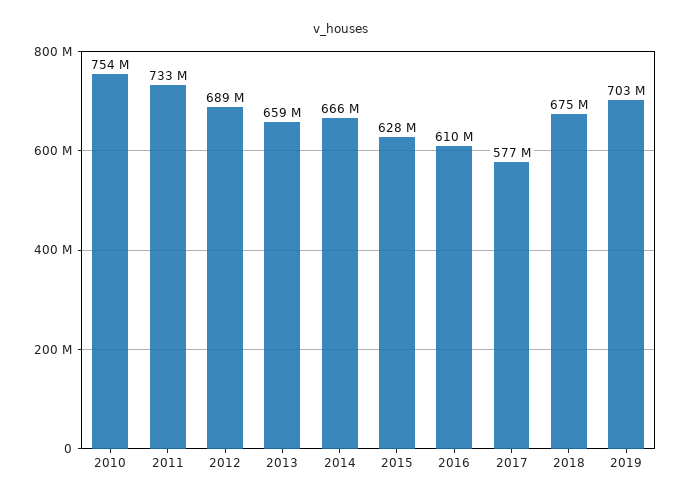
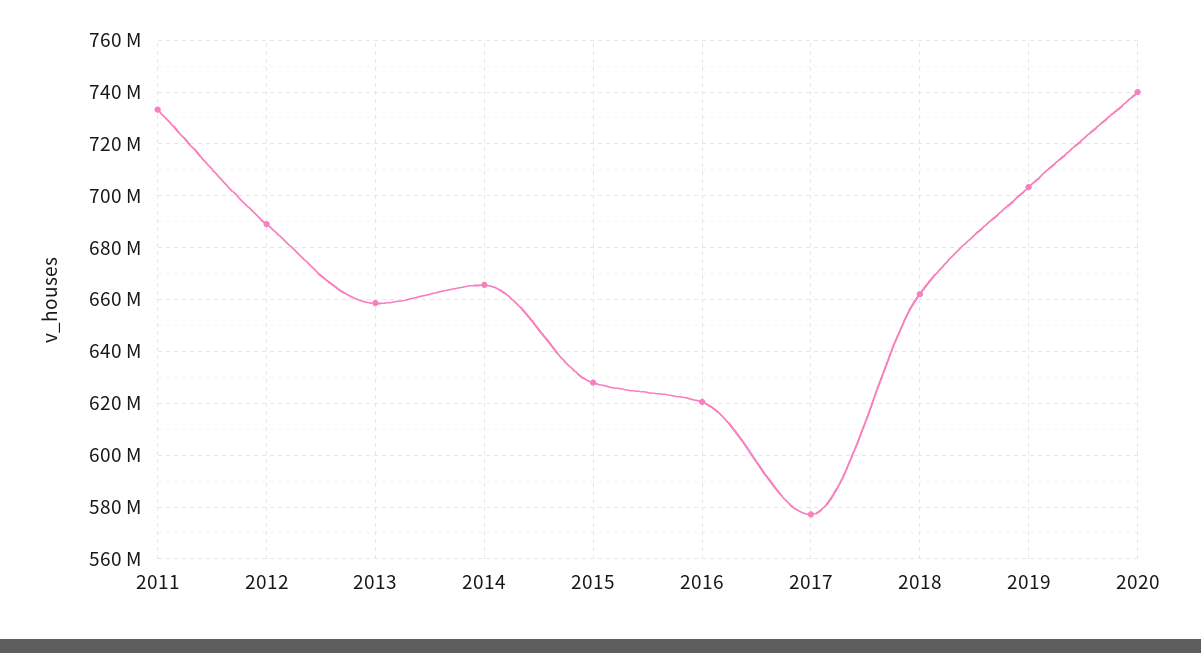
2010: 754000000 -> none
2016: 610000000 -> 620000000
2018: 675000000 -> 662500000
2020: none -> 740000000

